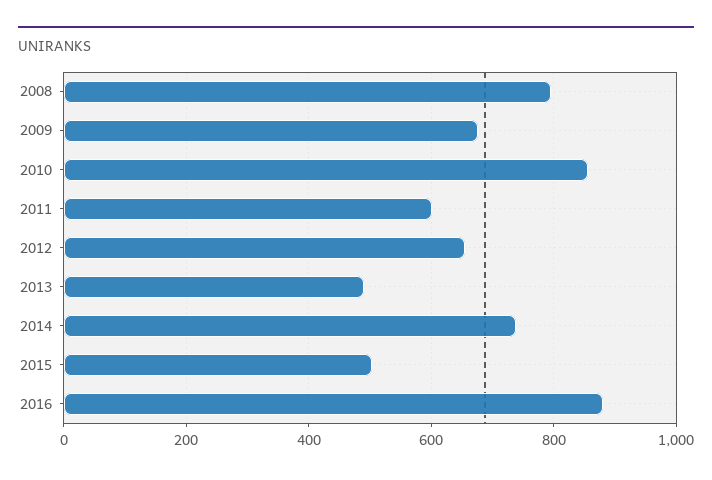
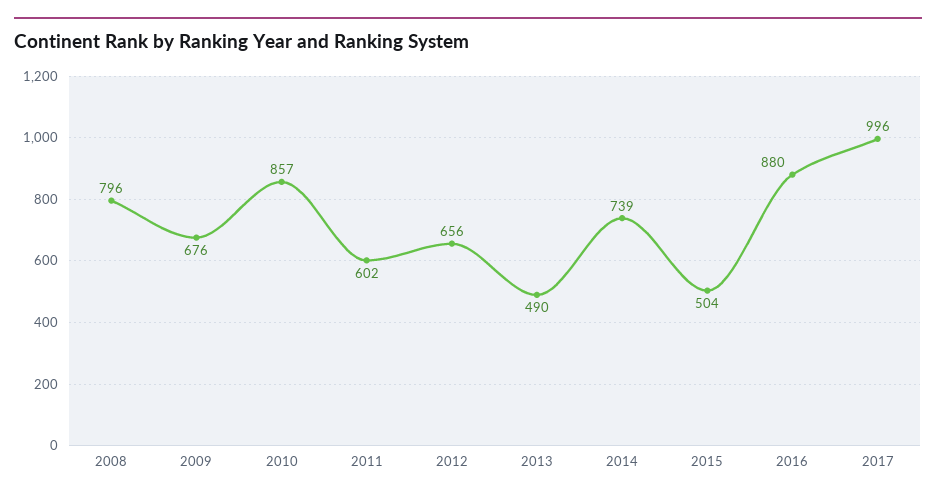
2017: none -> 996

